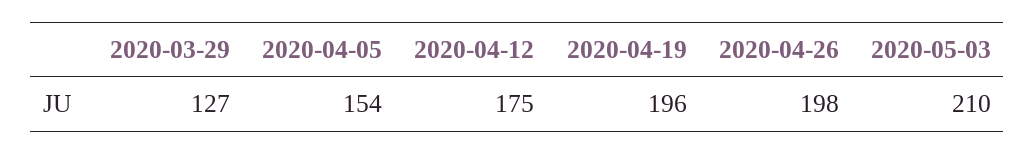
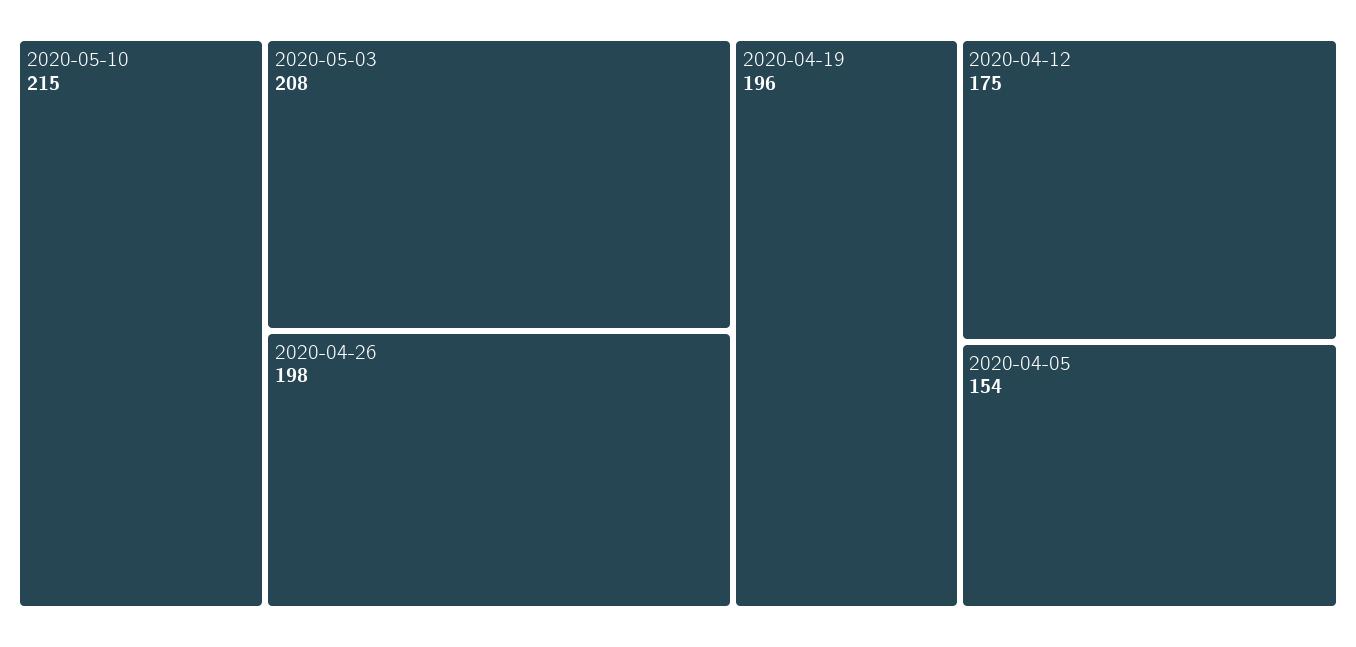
2020-03-29: 127 -> none
2020-05-03: 210 -> 208
2020-05-10: none -> 215

